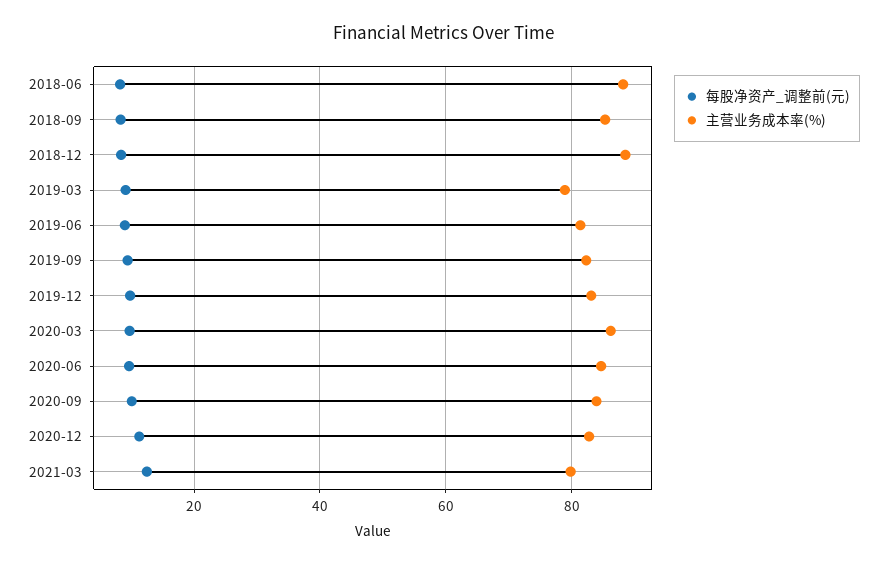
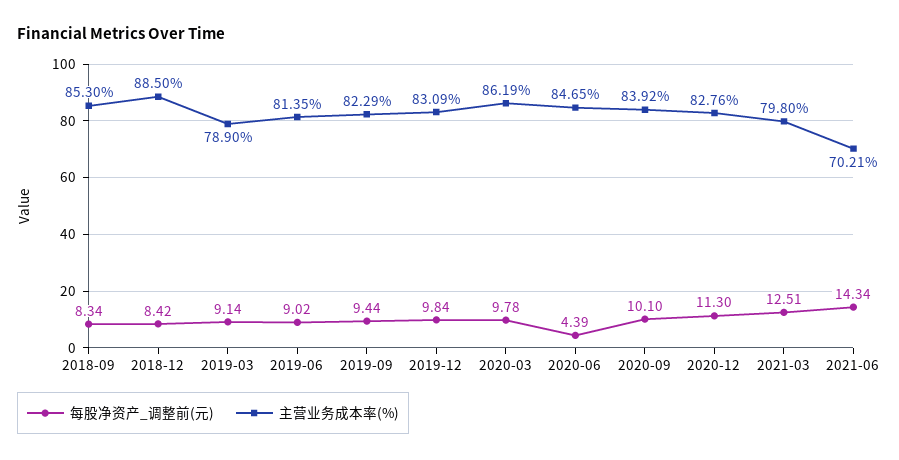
每股净资产_调整前(元), 2018-06: 8 -> none
主营业务成本率(%), 2018-06: 88 -> none
每股净资产_调整前(元), 2020-06: 10 -> 4.39
每股净资产_调整前(元), 2021-06: none -> 14.34
主营业务成本率(%), 2021-06: none -> 70.21

